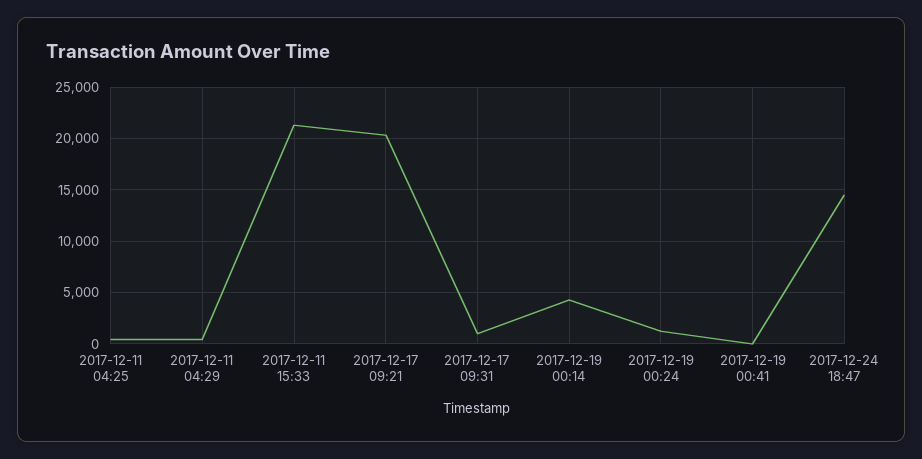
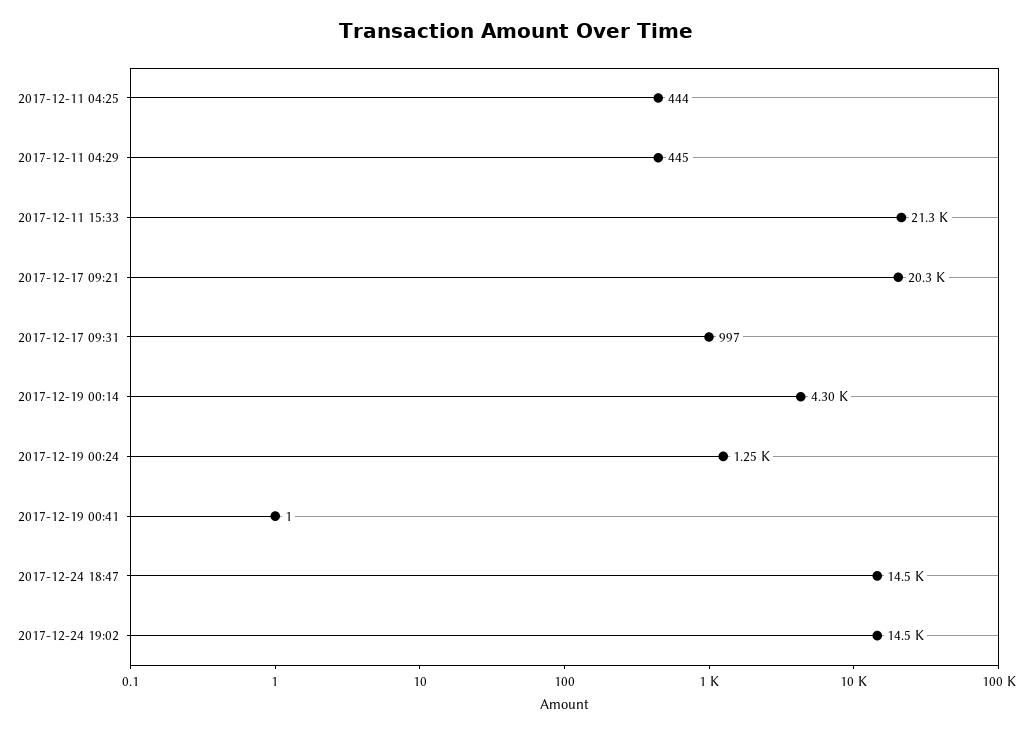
2017-12-24 19:02: none -> 14500

